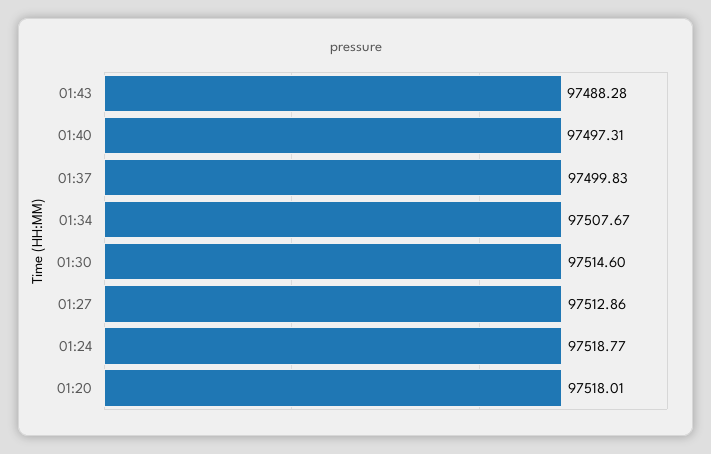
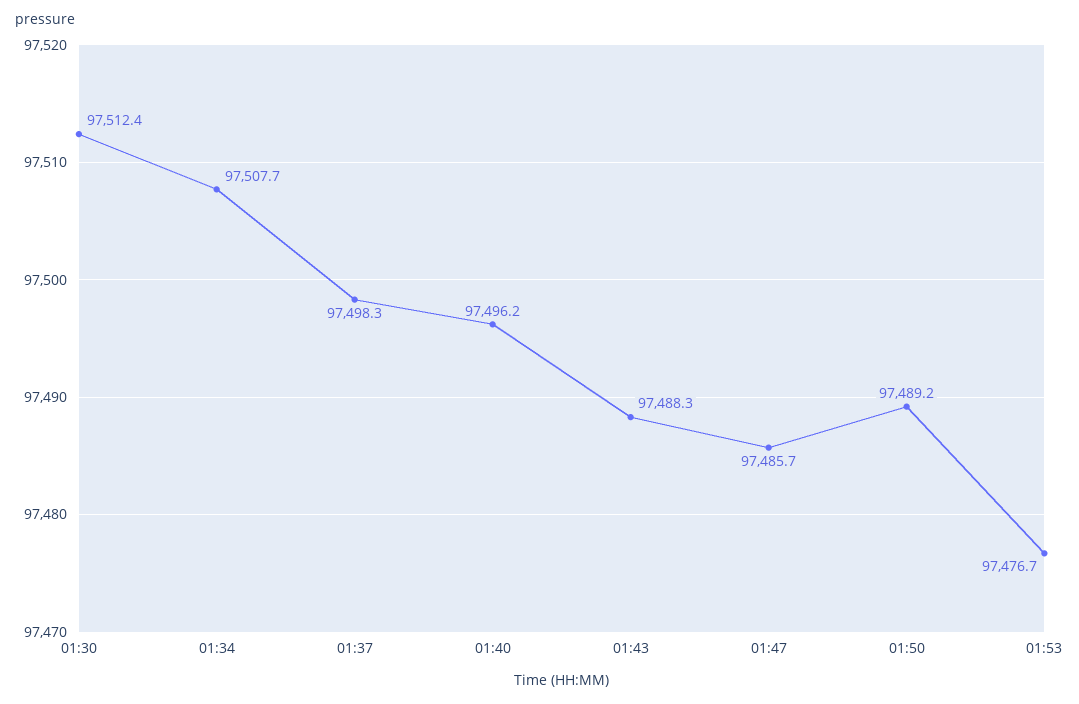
01:40: 97497.31 -> 97496.2
01:37: 97499.83 -> 97498.3
01:30: 97514.6 -> 97512.4
01:27: 97512.86 -> none
01:24: 97518.77 -> none
01:20: 97518.01 -> none
01:47: none -> 97485.7
01:50: none -> 97489.2
01:53: none -> 97476.7

